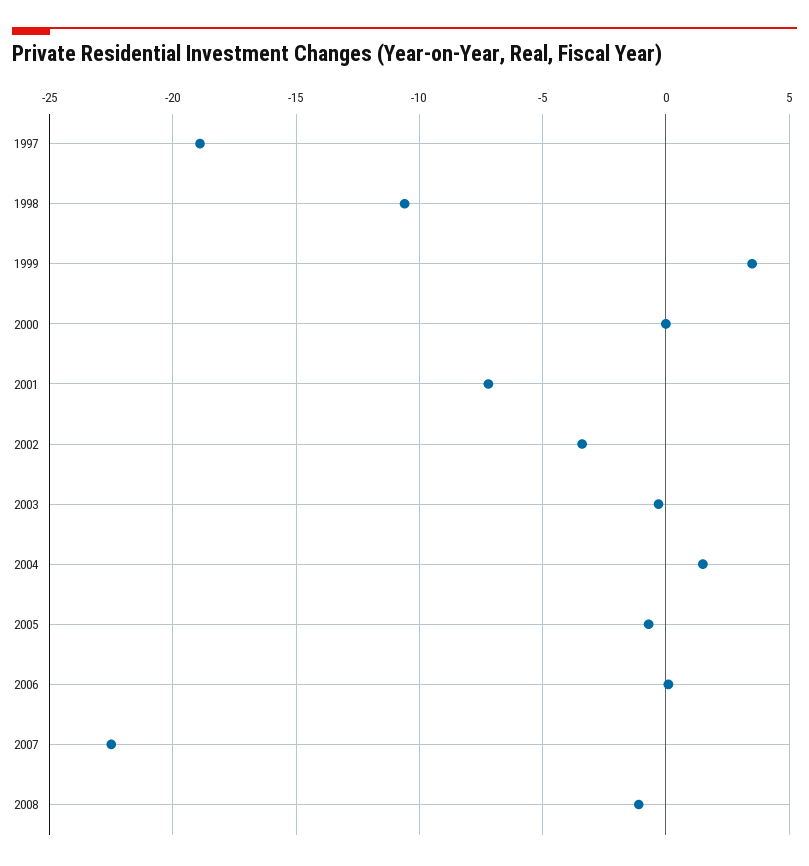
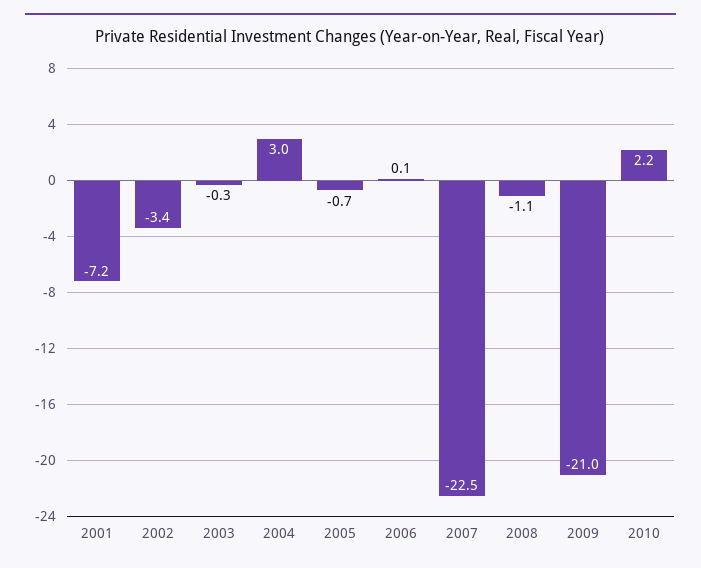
1997: -19 -> none
1998: -10.5 -> none
1999: 3.5 -> none
2000: 0 -> none
2004: 1.5 -> 3
2009: none -> -21
2010: none -> 2.2

